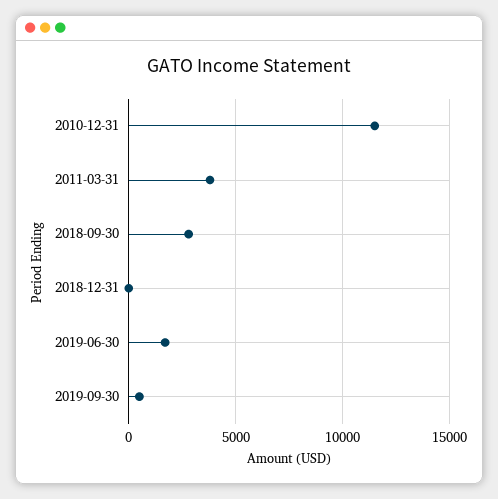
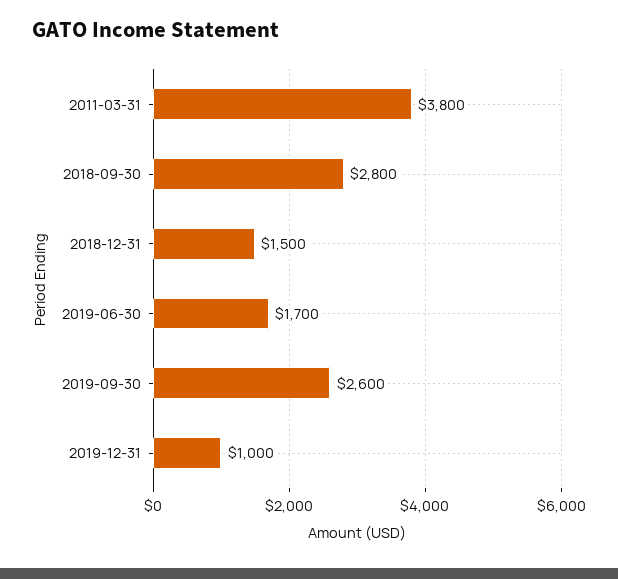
2010-12-31: 11500 -> none
2018-12-31: 0 -> 1500
2019-09-30: 500 -> 2600
2019-12-31: none -> 1000

